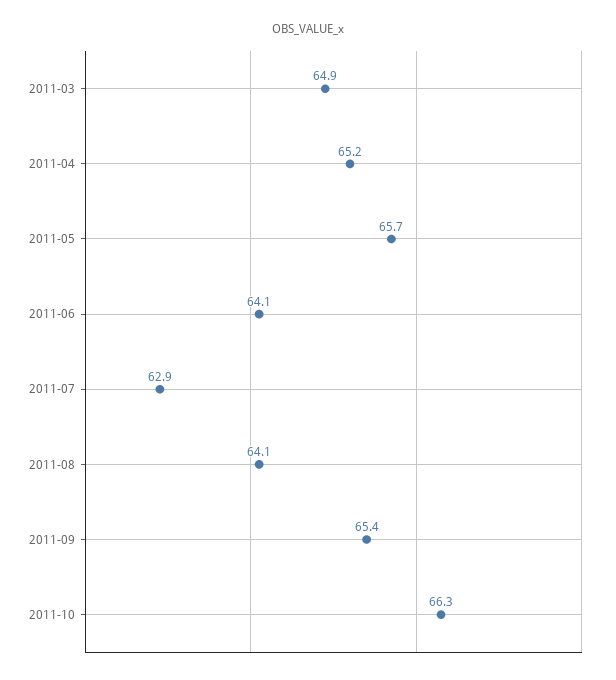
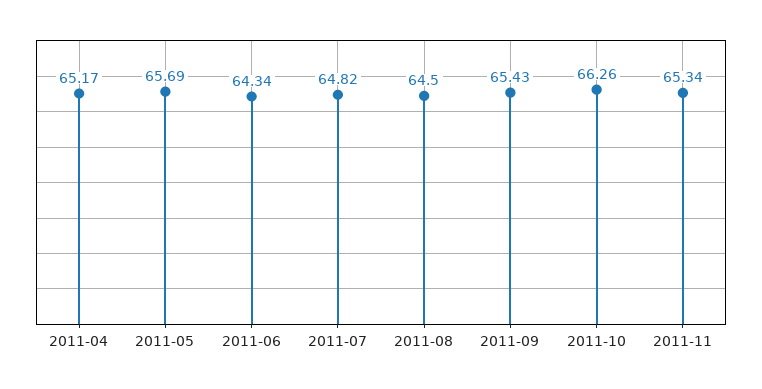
2011-03: 64.9 -> none
2011-06: 64.1 -> 64.34
2011-07: 62.9 -> 64.82
2011-08: 64.1 -> 64.5
2011-11: none -> 65.34

